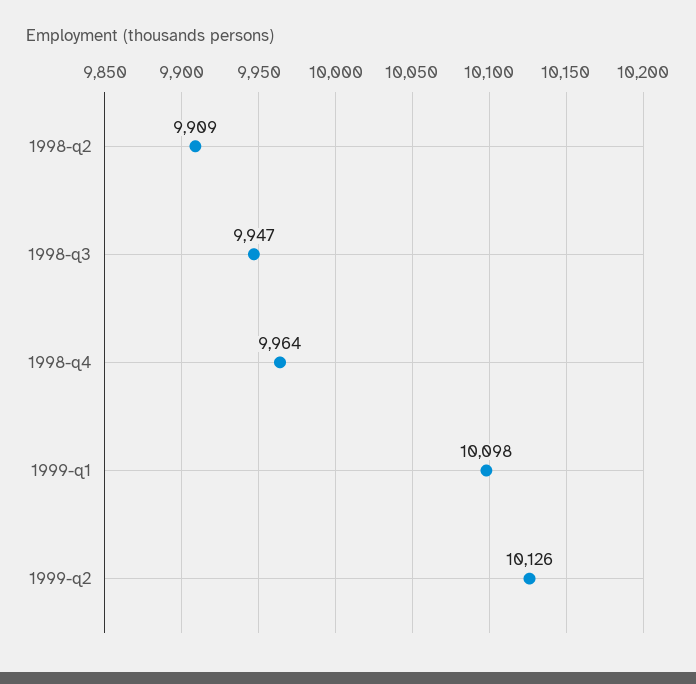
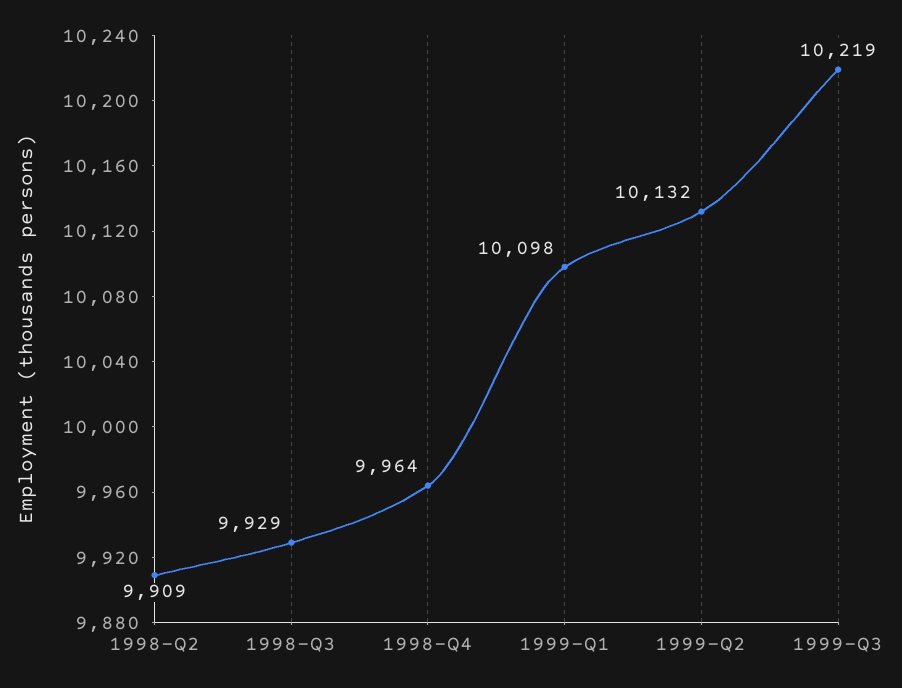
1998-q3: 9947 -> 9929
1999-q2: 10126 -> 10132
1999-Q3: none -> 10219

